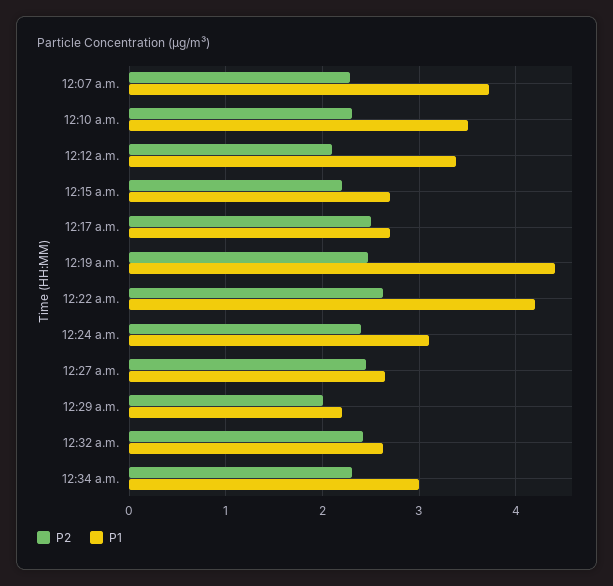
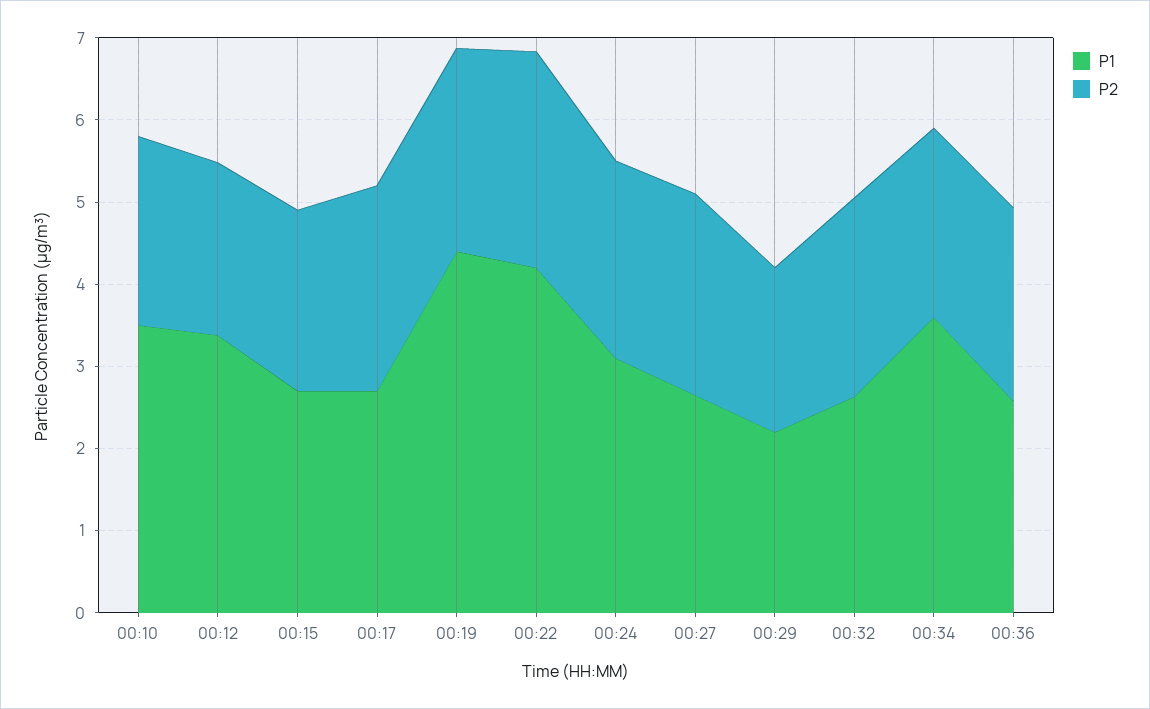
P2, 12:07 a.m.: 2.3 -> none
P1, 12:07 a.m.: 3.7 -> none
P1, 12:34 a.m.: 3 -> 3.6
P1, 00:36: none -> 2.6
P2, 00:36: none -> 2.4

